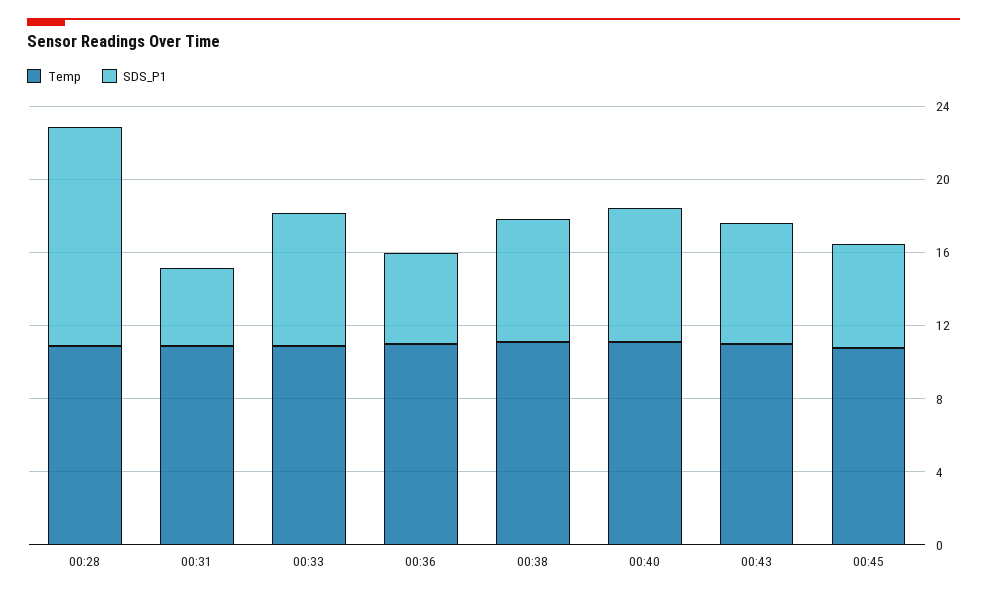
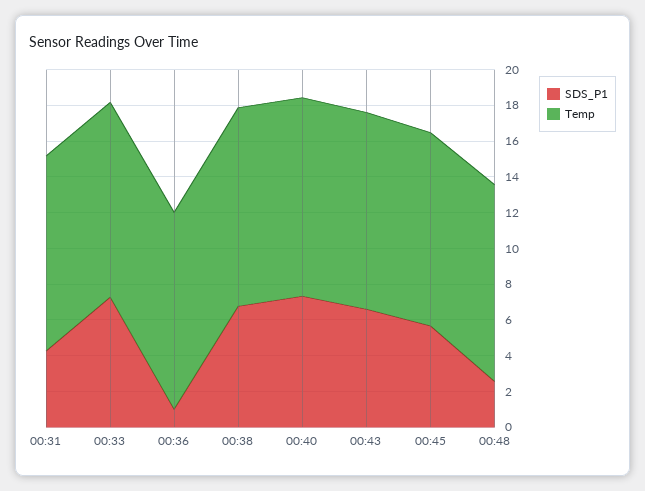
Temp, 00:28: 11 -> none
SDS_P1, 00:28: 12 -> none
SDS_P1, 00:36: 5 -> 1
SDS_P1, 00:48: none -> 2.5
Temp, 00:48: none -> 11

